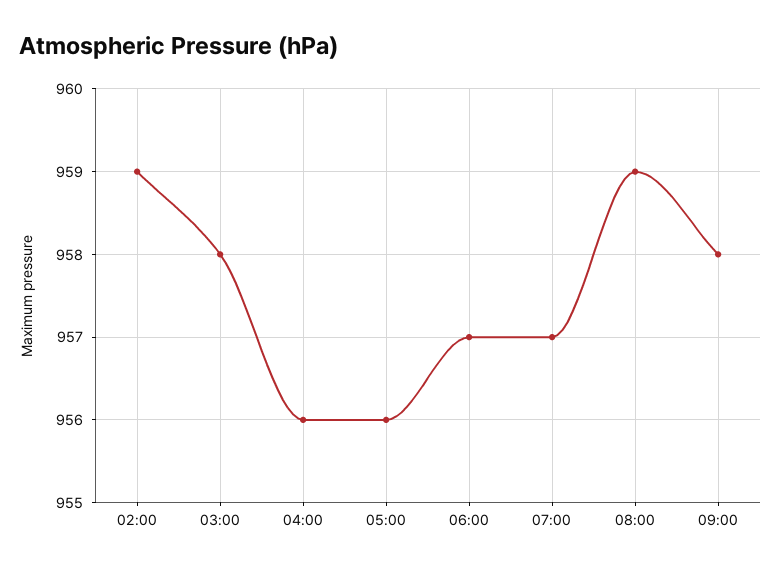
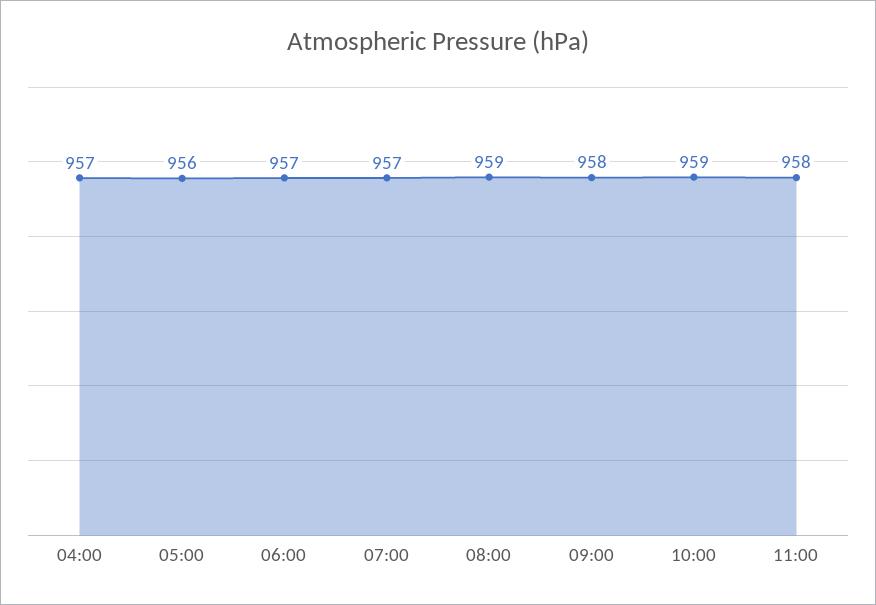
02:00: 959 -> none
03:00: 958 -> none
04:00: 956 -> 957
10:00: none -> 959
11:00: none -> 958

